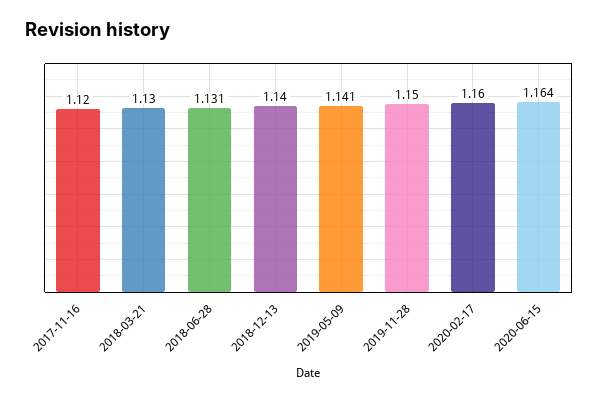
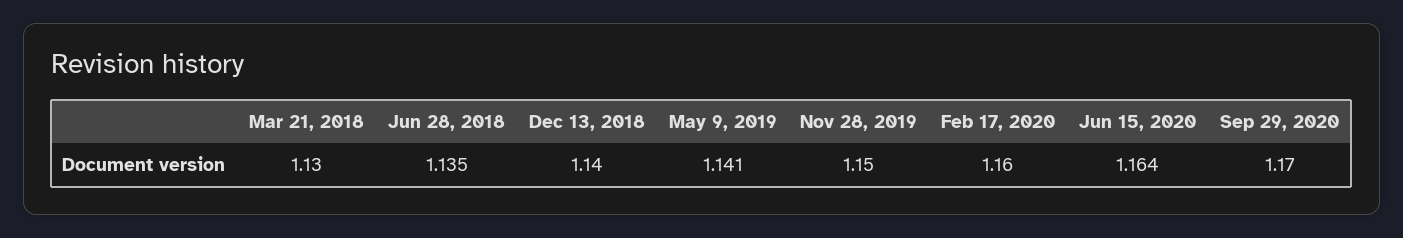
2017-11-16: 1.12 -> none
2018-06-28: 1.131 -> 1.135
Sep 29, 2020: none -> 1.17

